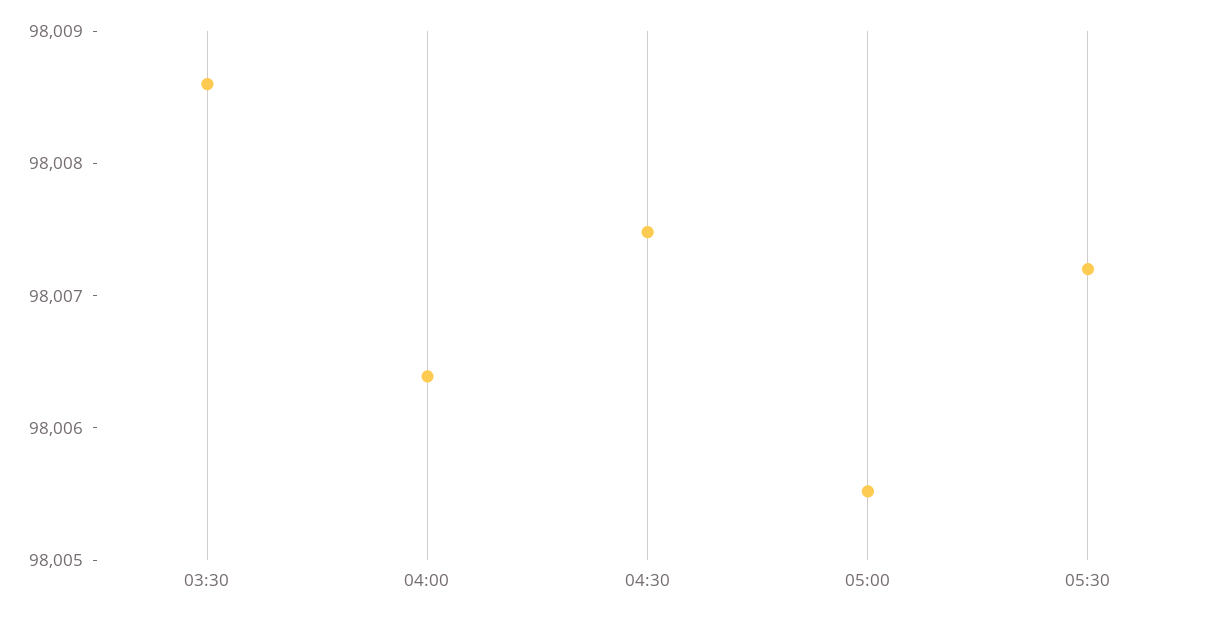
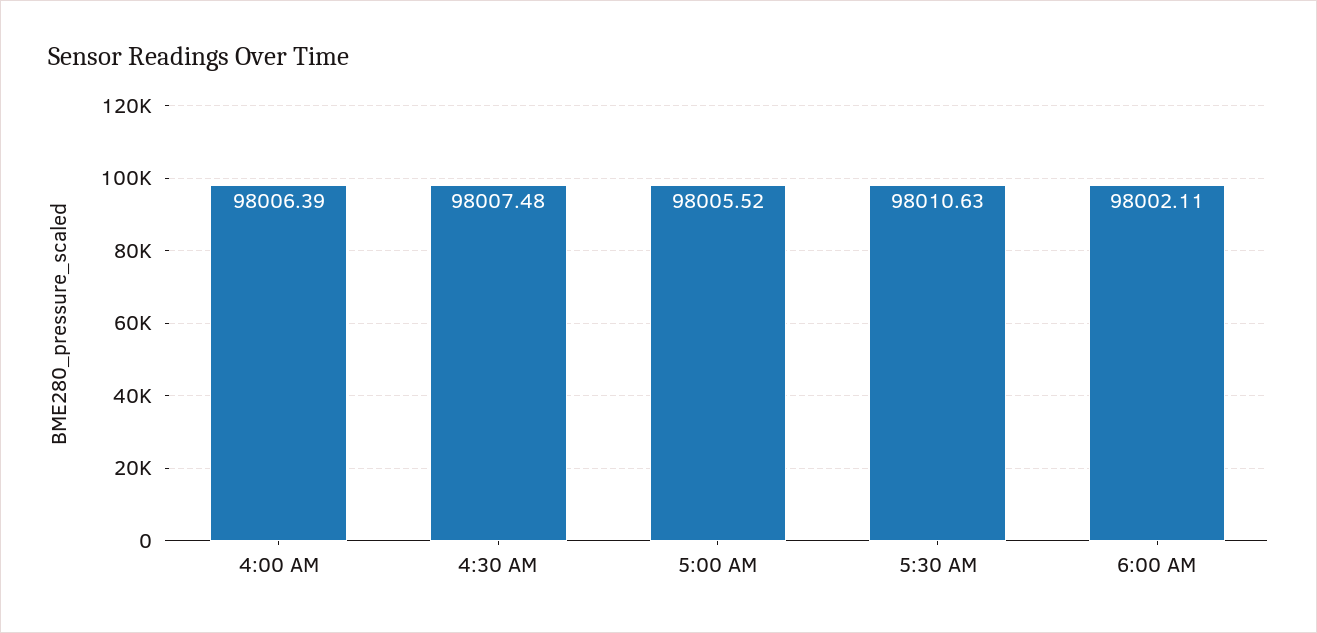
03:30: 98008.6 -> none
05:30: 98007.2 -> 98010.63
6:00 AM: none -> 98002.11

